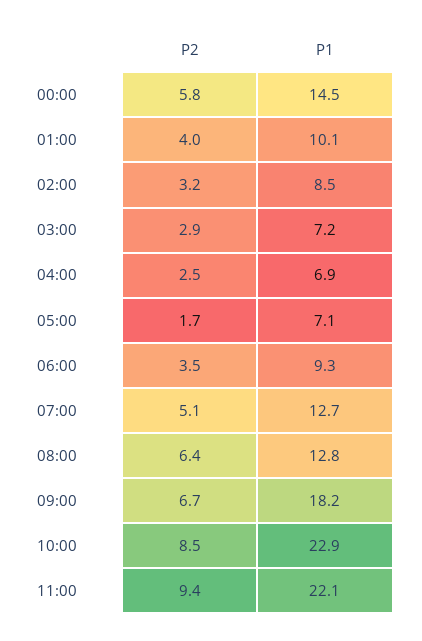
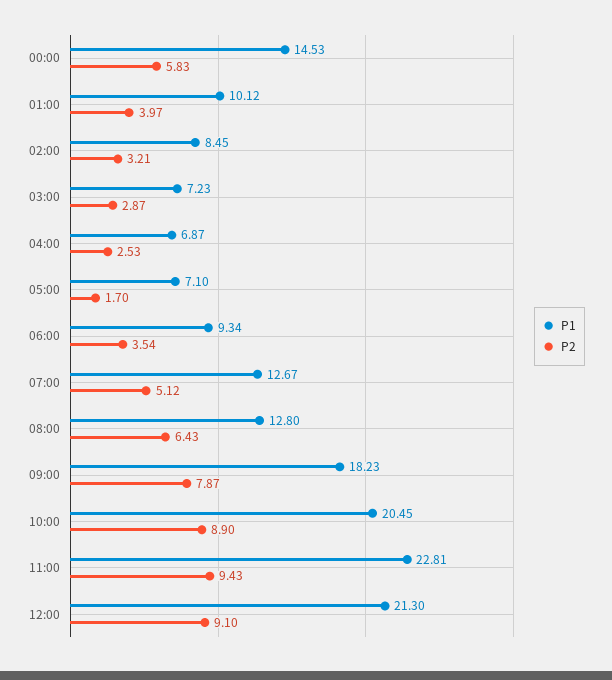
P2, 09:00: 6.7 -> 7.87
P2, 10:00: 8.5 -> 8.9
P1, 10:00: 22.9 -> 20.45
P1, 11:00: 22.1 -> 22.81
P1, 12:00: none -> 21.3
P2, 12:00: none -> 9.1

